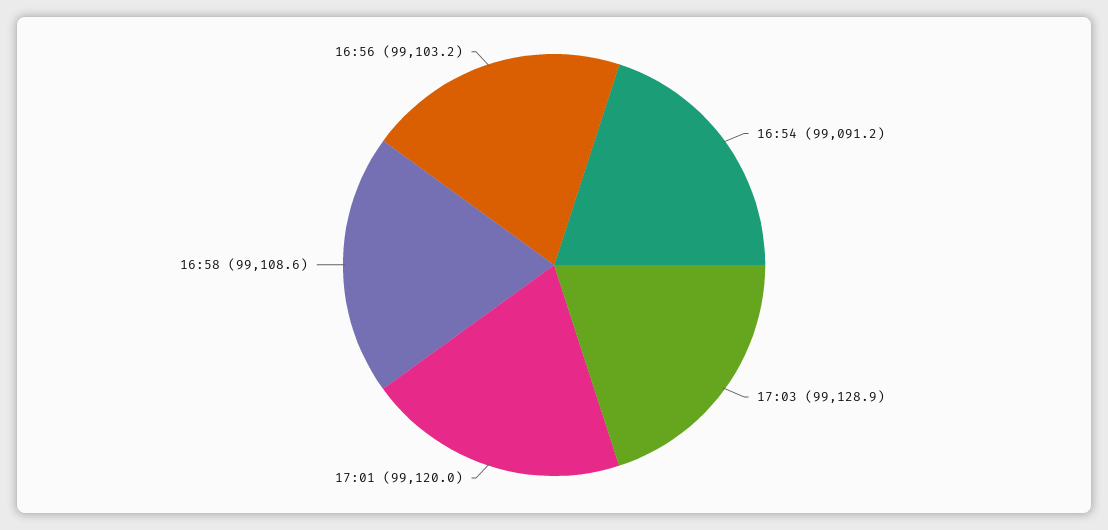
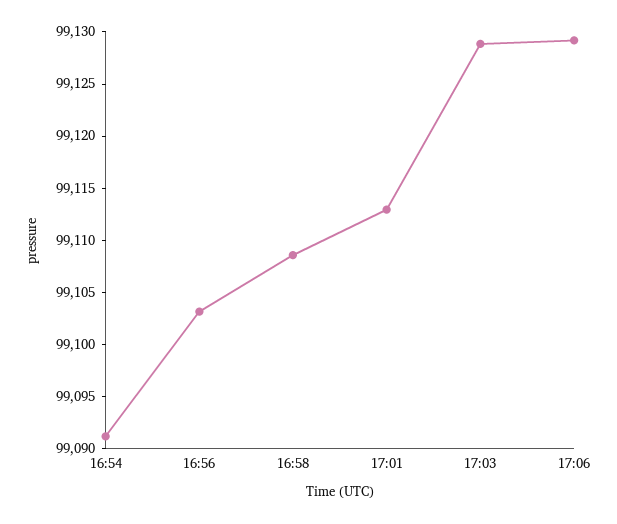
17:01: 99120 -> 99113
17:06: none -> 99129

